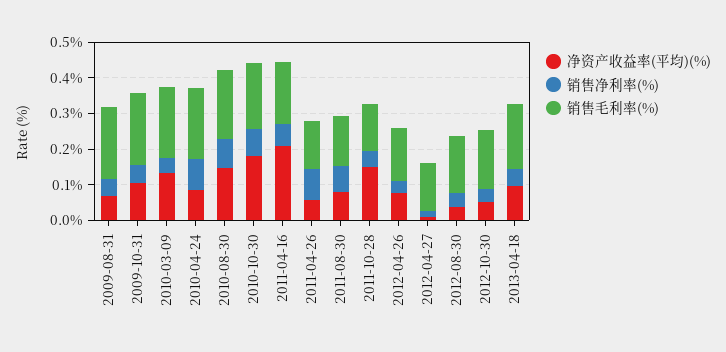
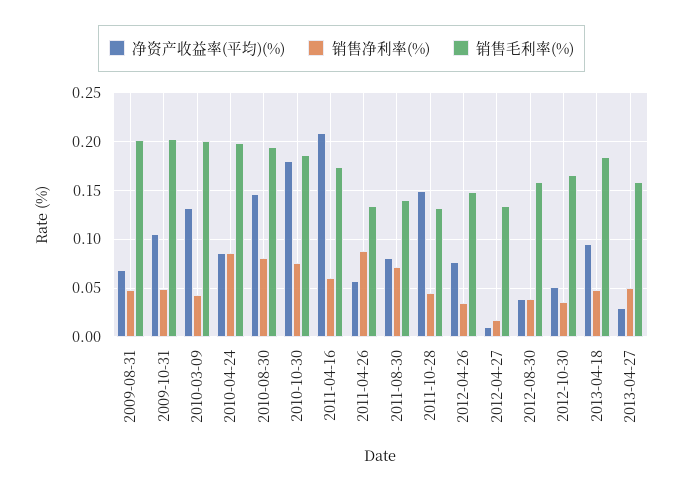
净资产收益率(平均)(%), 2013-04-27: none -> 0.03
销售净利率(%), 2013-04-27: none -> 0.05
销售毛利率(%), 2013-04-27: none -> 0.16

